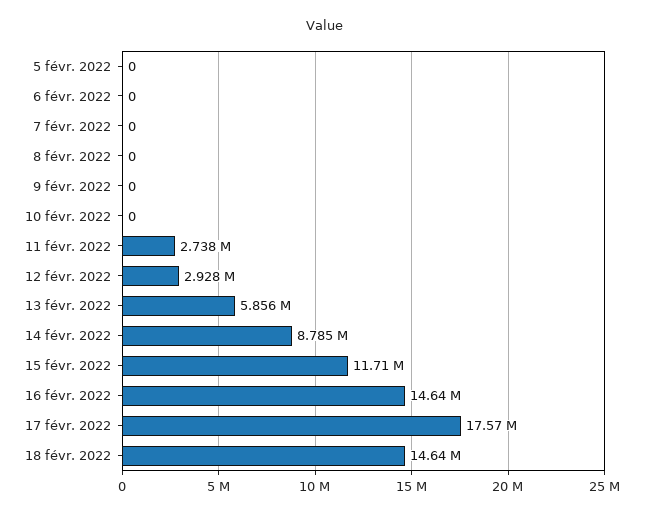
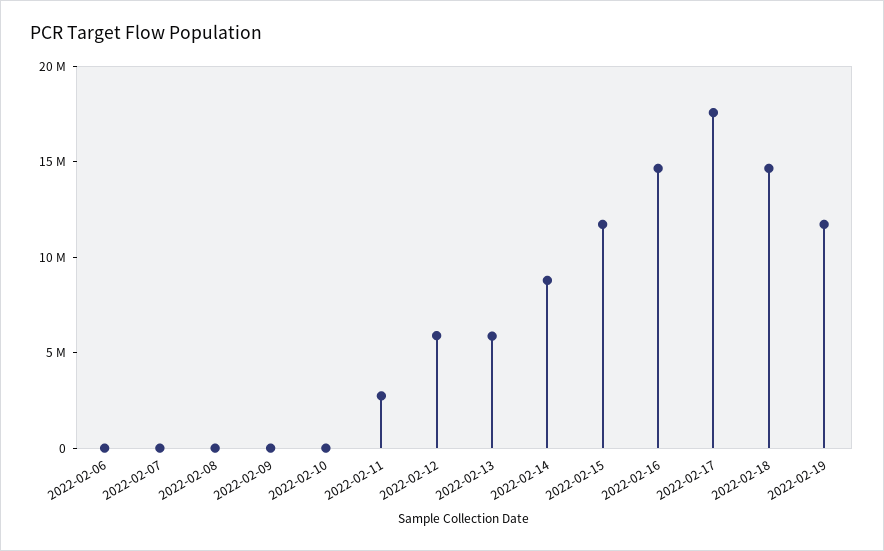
5 févr. 2022: 0 -> none
12 févr. 2022: 2928000 -> 6000000
2022-02-19: none -> 12000000

